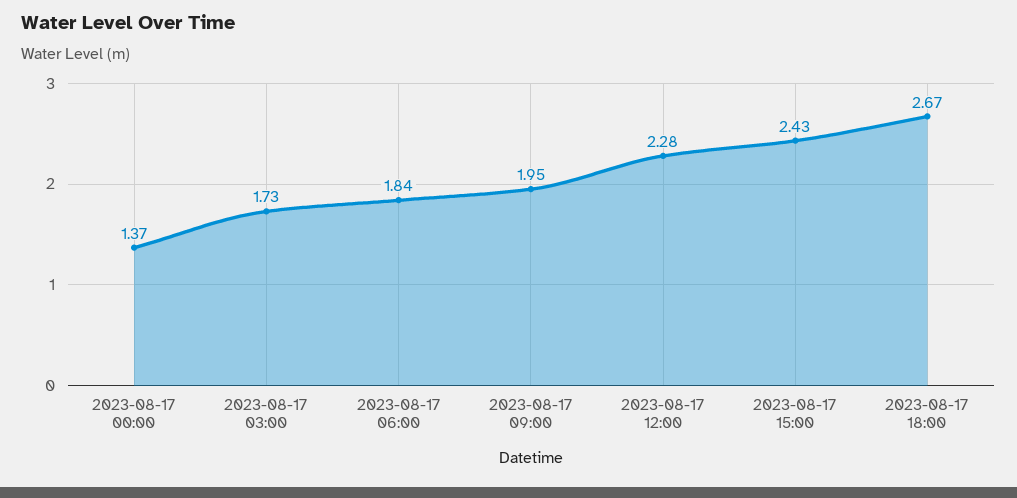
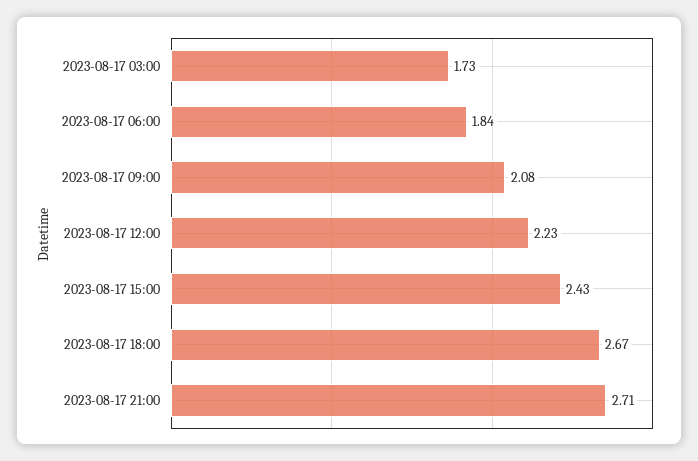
2023-08-17 00:00: 1.37 -> none
2023-08-17 09:00: 1.95 -> 2.08
2023-08-17 12:00: 2.28 -> 2.23
2023-08-17 21:00: none -> 2.71

